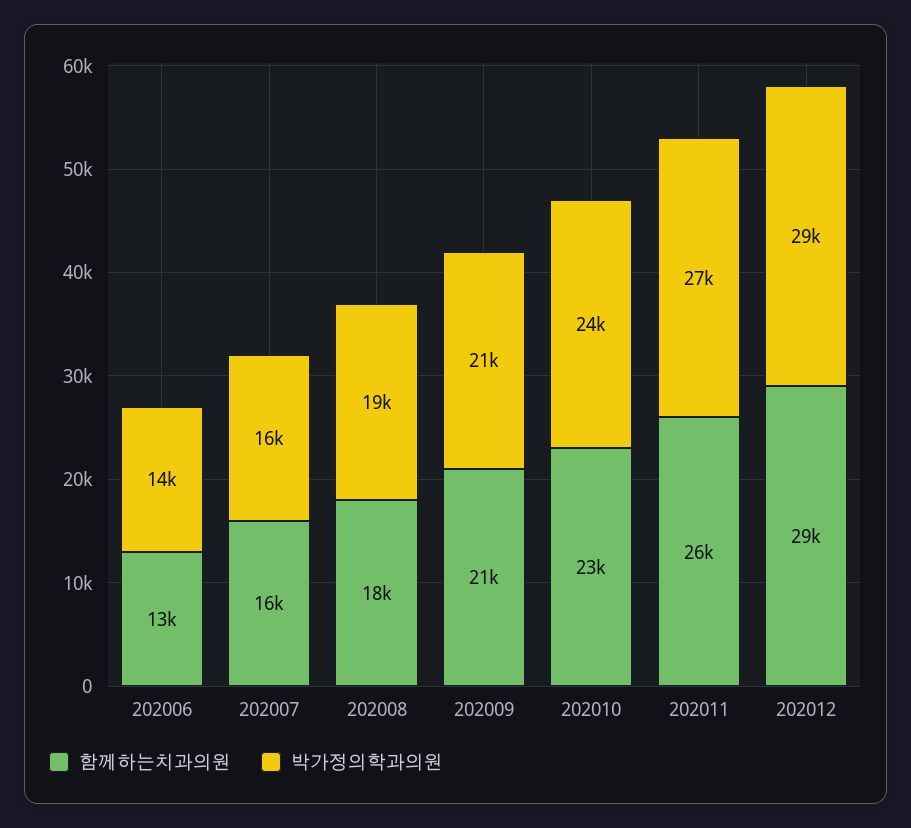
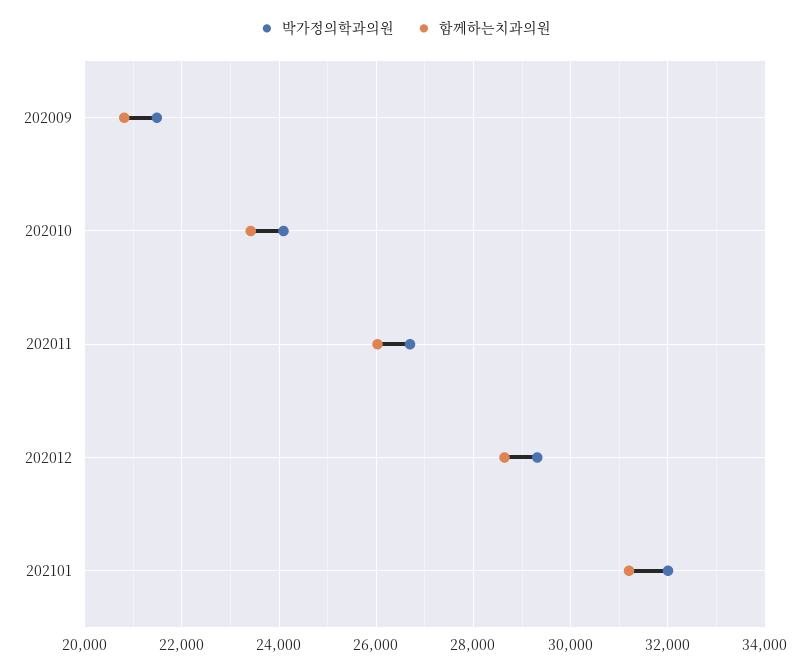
함께하는치과의원, 202006: 13000 -> none
박가정의학과의원, 202006: 14000 -> none
함께하는치과의원, 202007: 16000 -> none
박가정의학과의원, 202007: 16000 -> none
함께하는치과의원, 202008: 18000 -> none
박가정의학과의원, 202008: 19000 -> none
박가정의학과의원, 202101: none -> 32000
함께하는치과의원, 202101: none -> 31200

